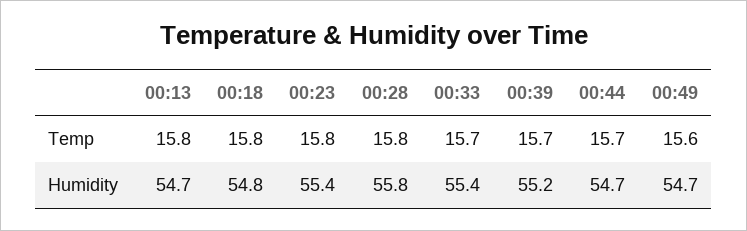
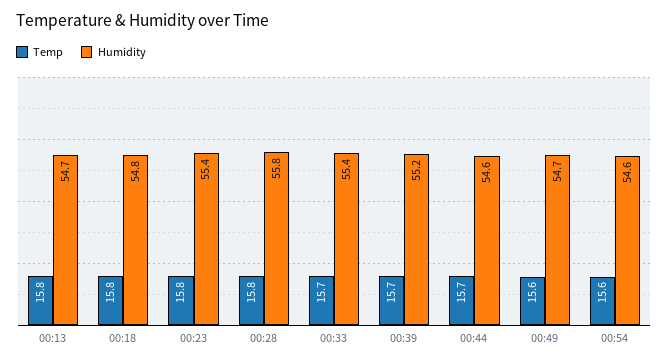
Humidity, 00:44: 54.7 -> 54.6
Temp, 00:54: none -> 15.6
Humidity, 00:54: none -> 54.6

